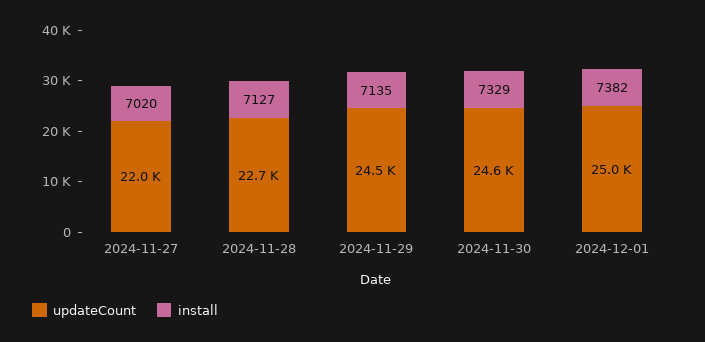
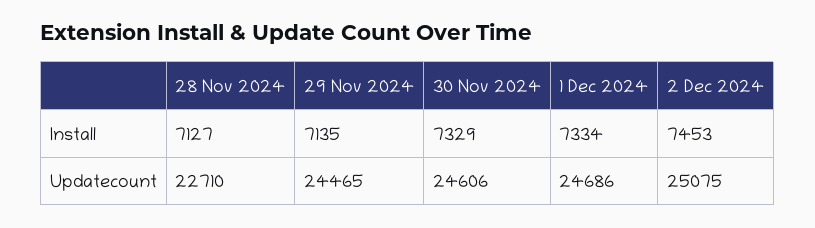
updateCount, 2024-11-27: 22000 -> none
install, 2024-11-27: 7020 -> none
updateCount, 2024-12-01: 25000 -> 24686
install, 2024-12-01: 7382 -> 7334
install, 2 Dec 2024: none -> 7453
updateCount, 2 Dec 2024: none -> 25075

